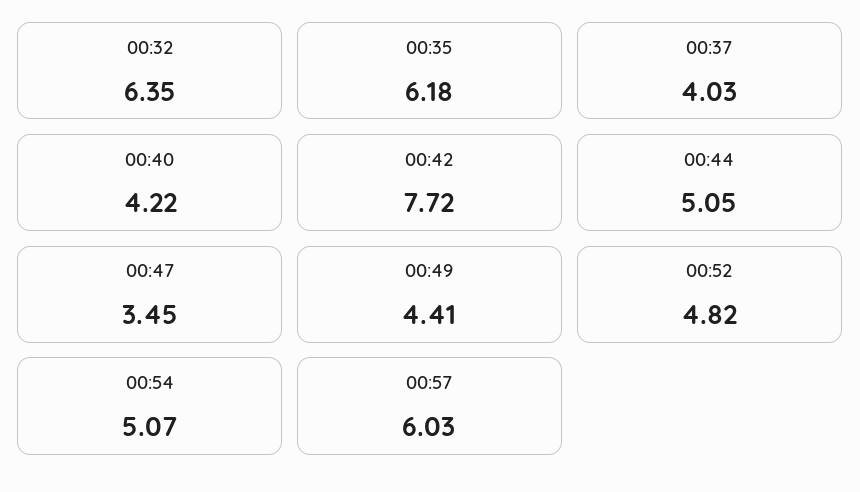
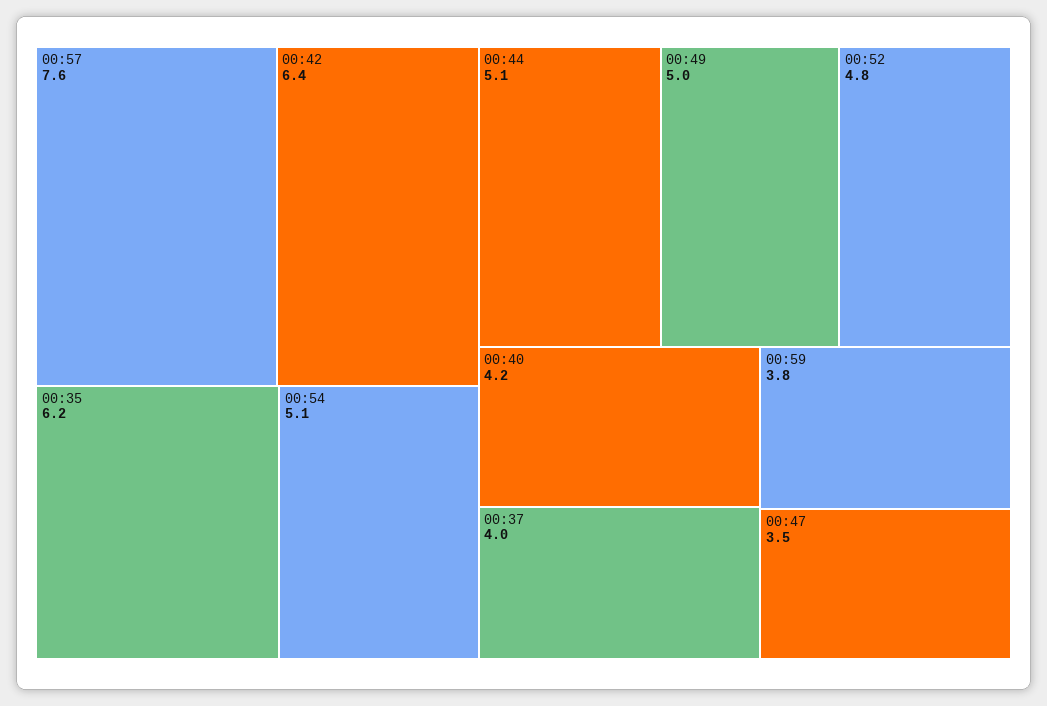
00:32: 6.35 -> none
00:42: 7.72 -> 6.4
00:49: 4.41 -> 5
00:57: 6.03 -> 7.6
00:59: none -> 3.8

